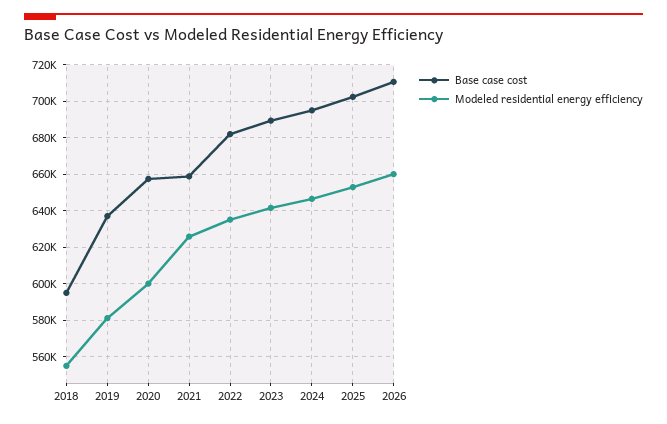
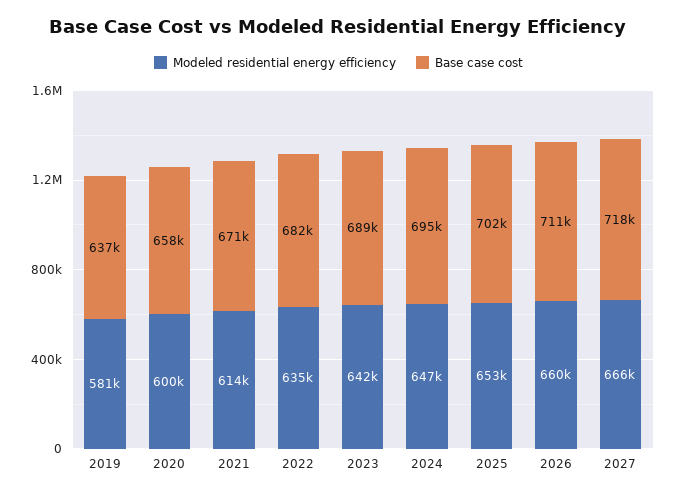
Base case cost, 2018: 595000 -> none
Modeled residential energy efficiency, 2018: 555000 -> none
Base case cost, 2021: 660000 -> 671000
Modeled residential energy efficiency, 2021: 625000 -> 614000
Modeled residential energy efficiency, 2027: none -> 666000
Base case cost, 2027: none -> 718000

